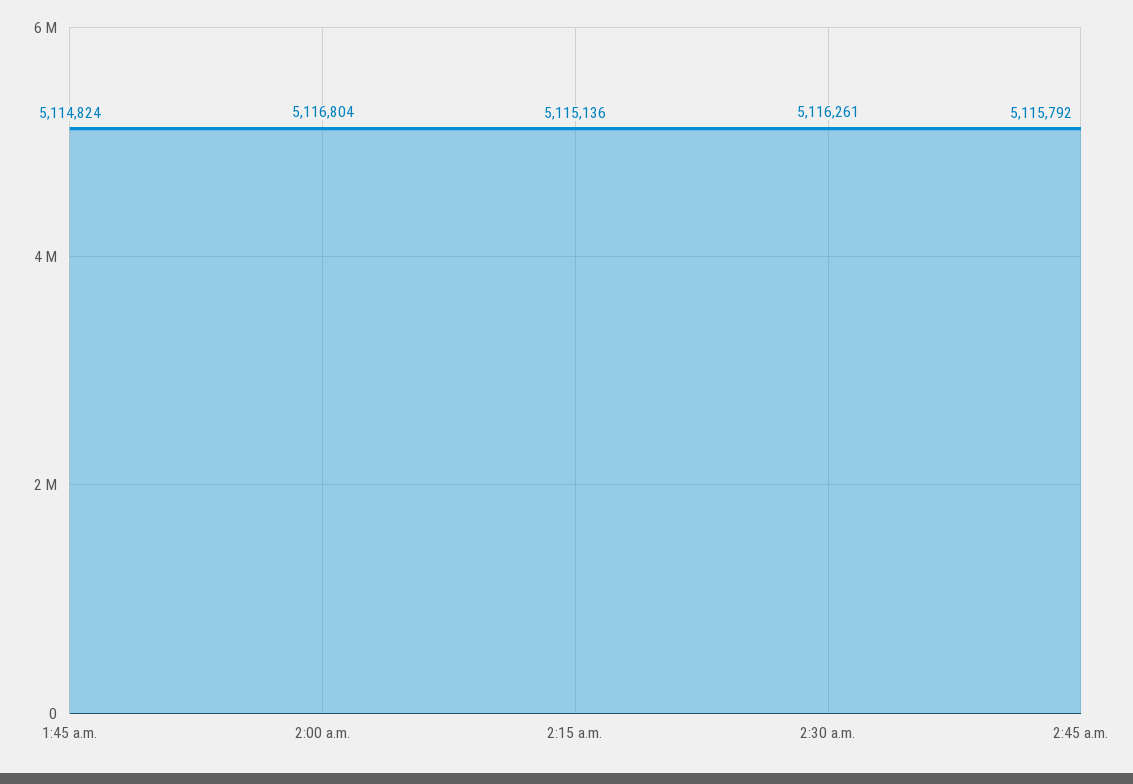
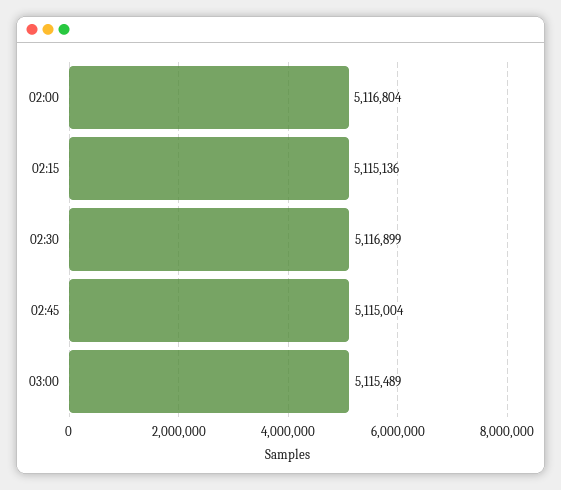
1:45 a.m.: 5114824 -> none
2:30 a.m.: 5116261 -> 5116899
2:45 a.m.: 5115792 -> 5115004
03:00: none -> 5115489

